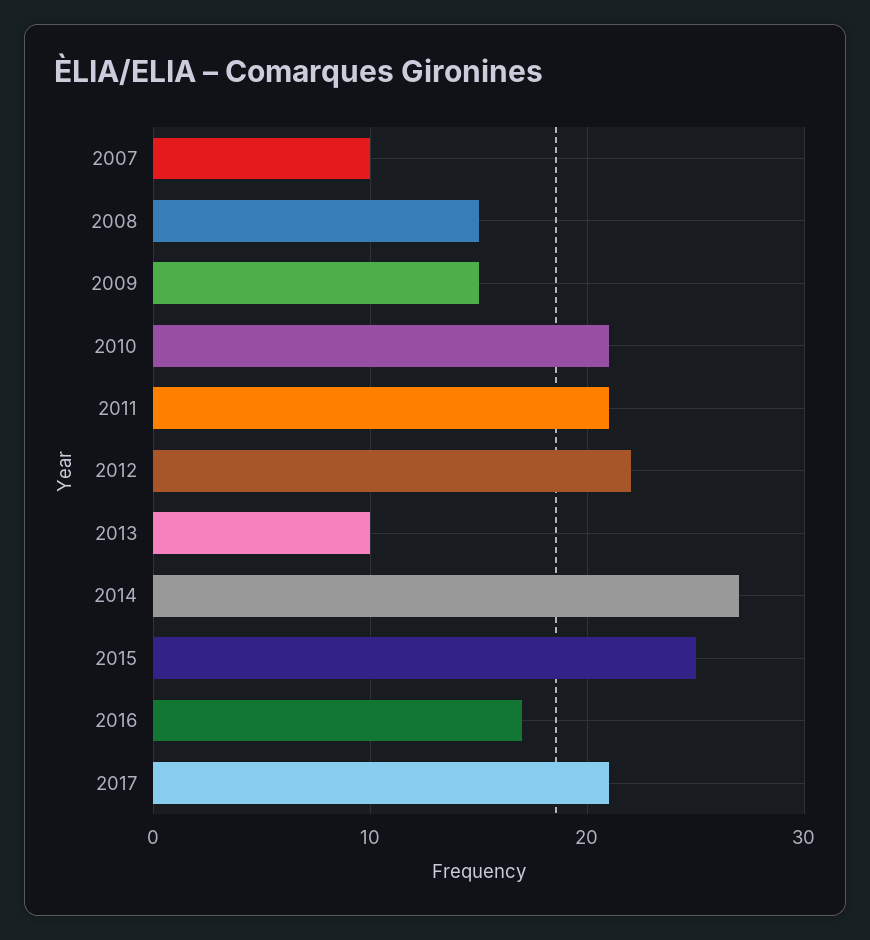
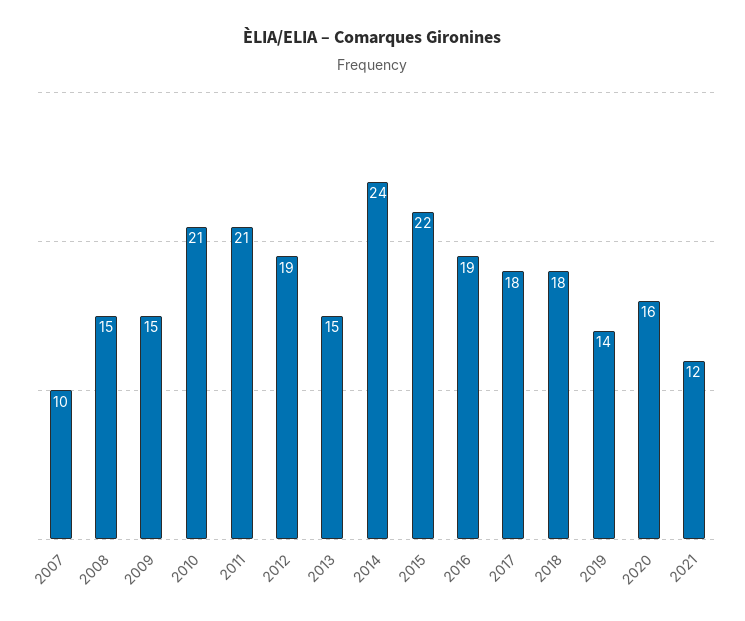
2012: 22 -> 19
2013: 10 -> 15
2014: 27 -> 24
2015: 25 -> 22
2016: 17 -> 19
2017: 21 -> 18
2018: none -> 18
2019: none -> 14
2020: none -> 16
2021: none -> 12

